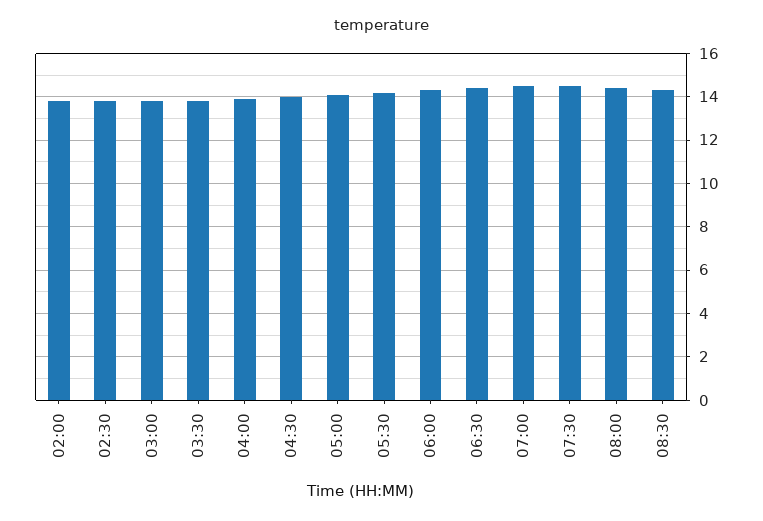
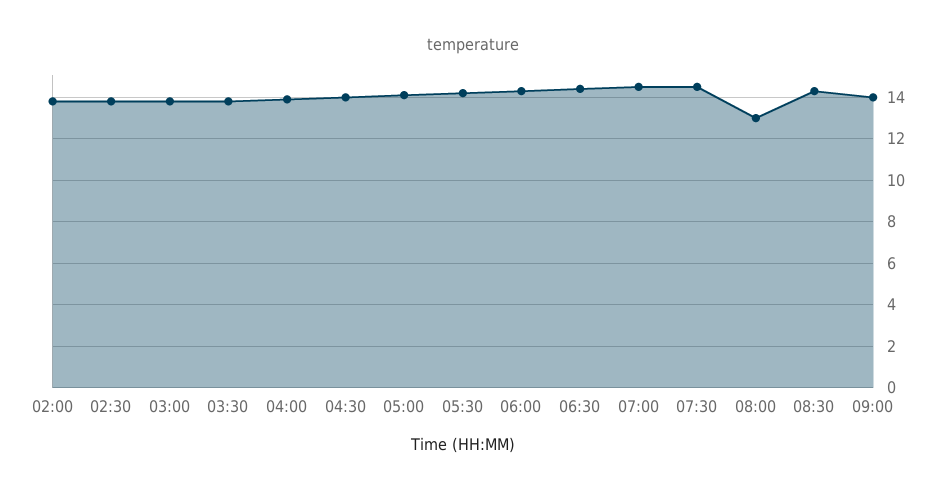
08:00: 14.5 -> 13
09:00: none -> 14

